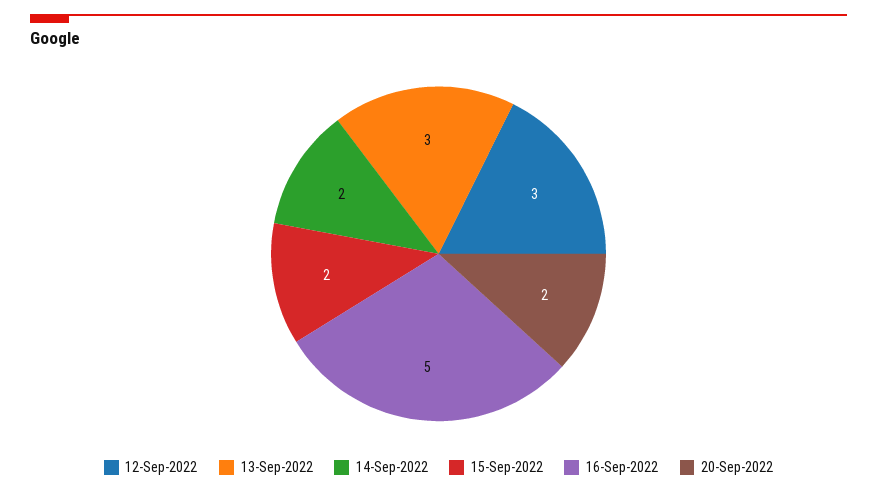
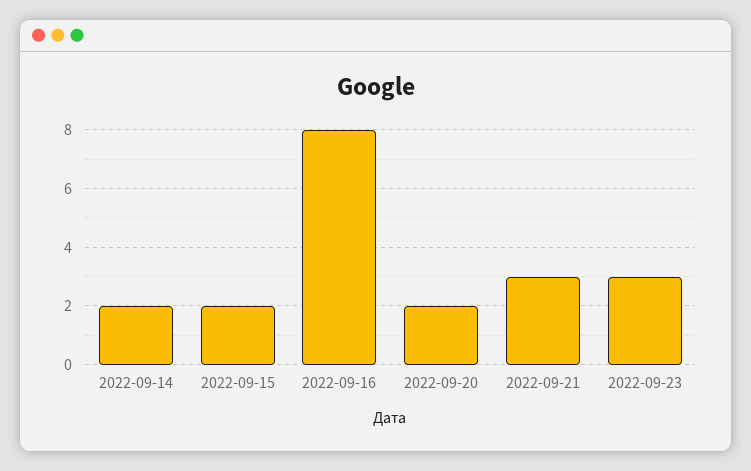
12-Sep-2022: 3 -> none
13-Sep-2022: 3 -> none
16-Sep-2022: 5 -> 8
2022-09-21: none -> 3
2022-09-23: none -> 3

